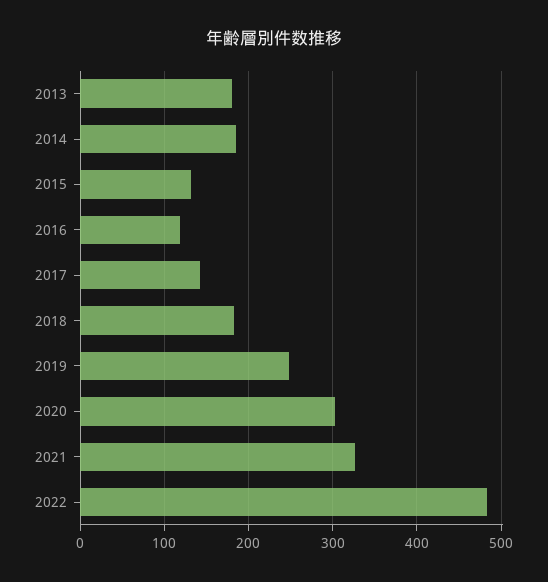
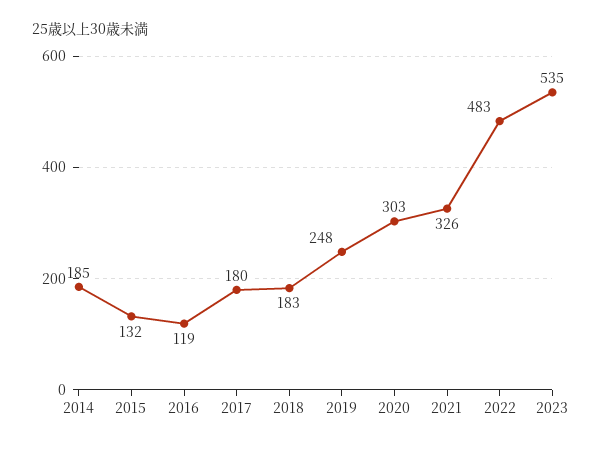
2013: 180 -> none
2017: 140 -> 180
2023: none -> 535

